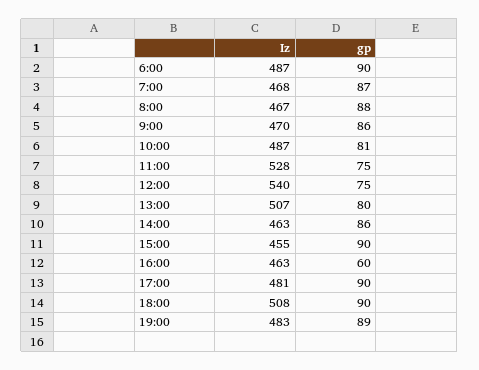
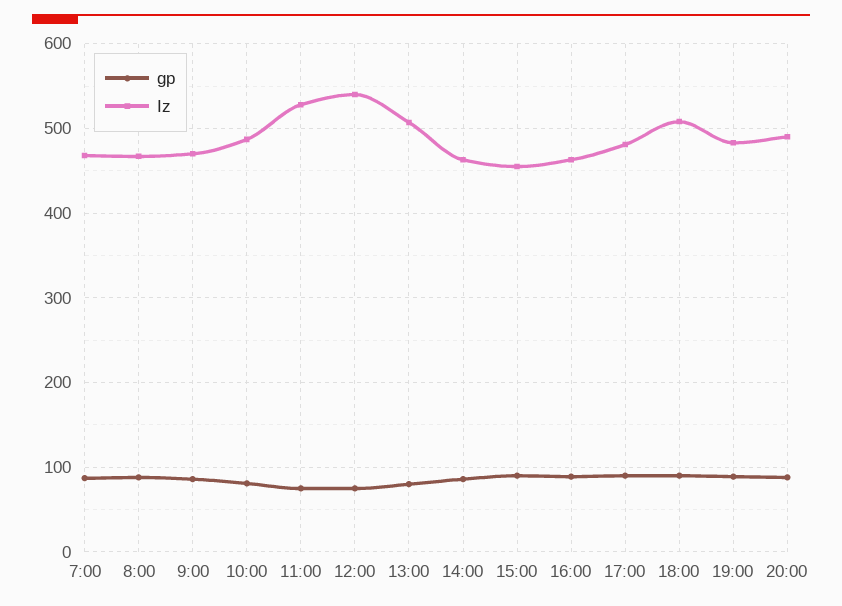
Iz, 6:00: 487 -> none
gp, 6:00: 90 -> none
gp, 16:00: 60 -> 90
gp, 20:00: none -> 90
Iz, 20:00: none -> 490

